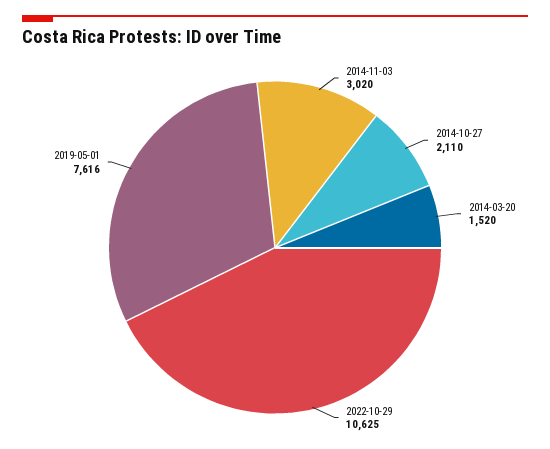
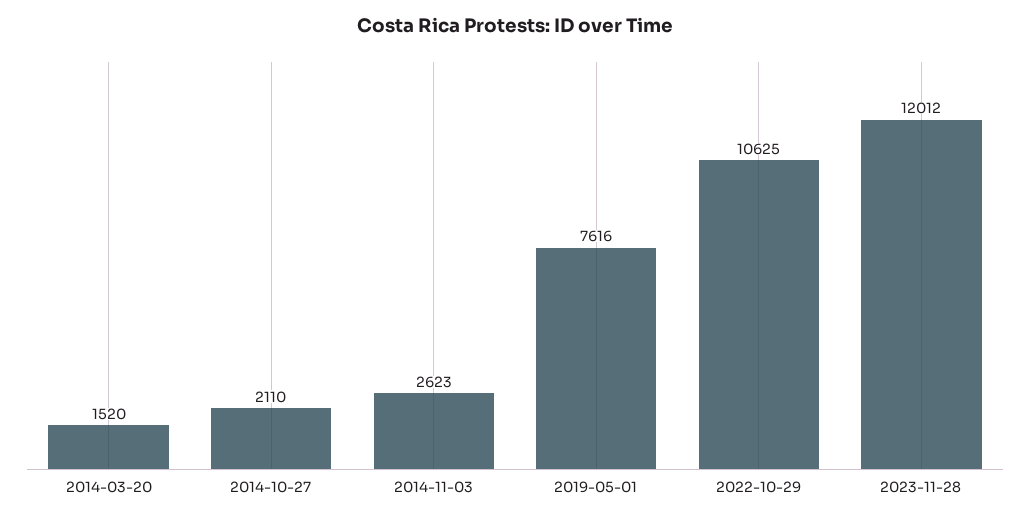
2014-11-03: 3020 -> 2623
2023-11-28: none -> 12012

